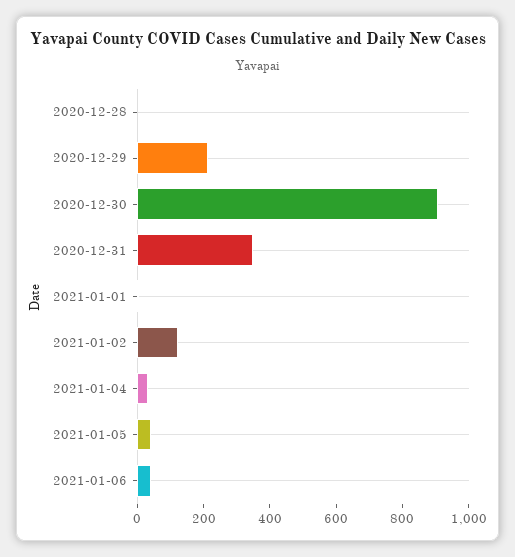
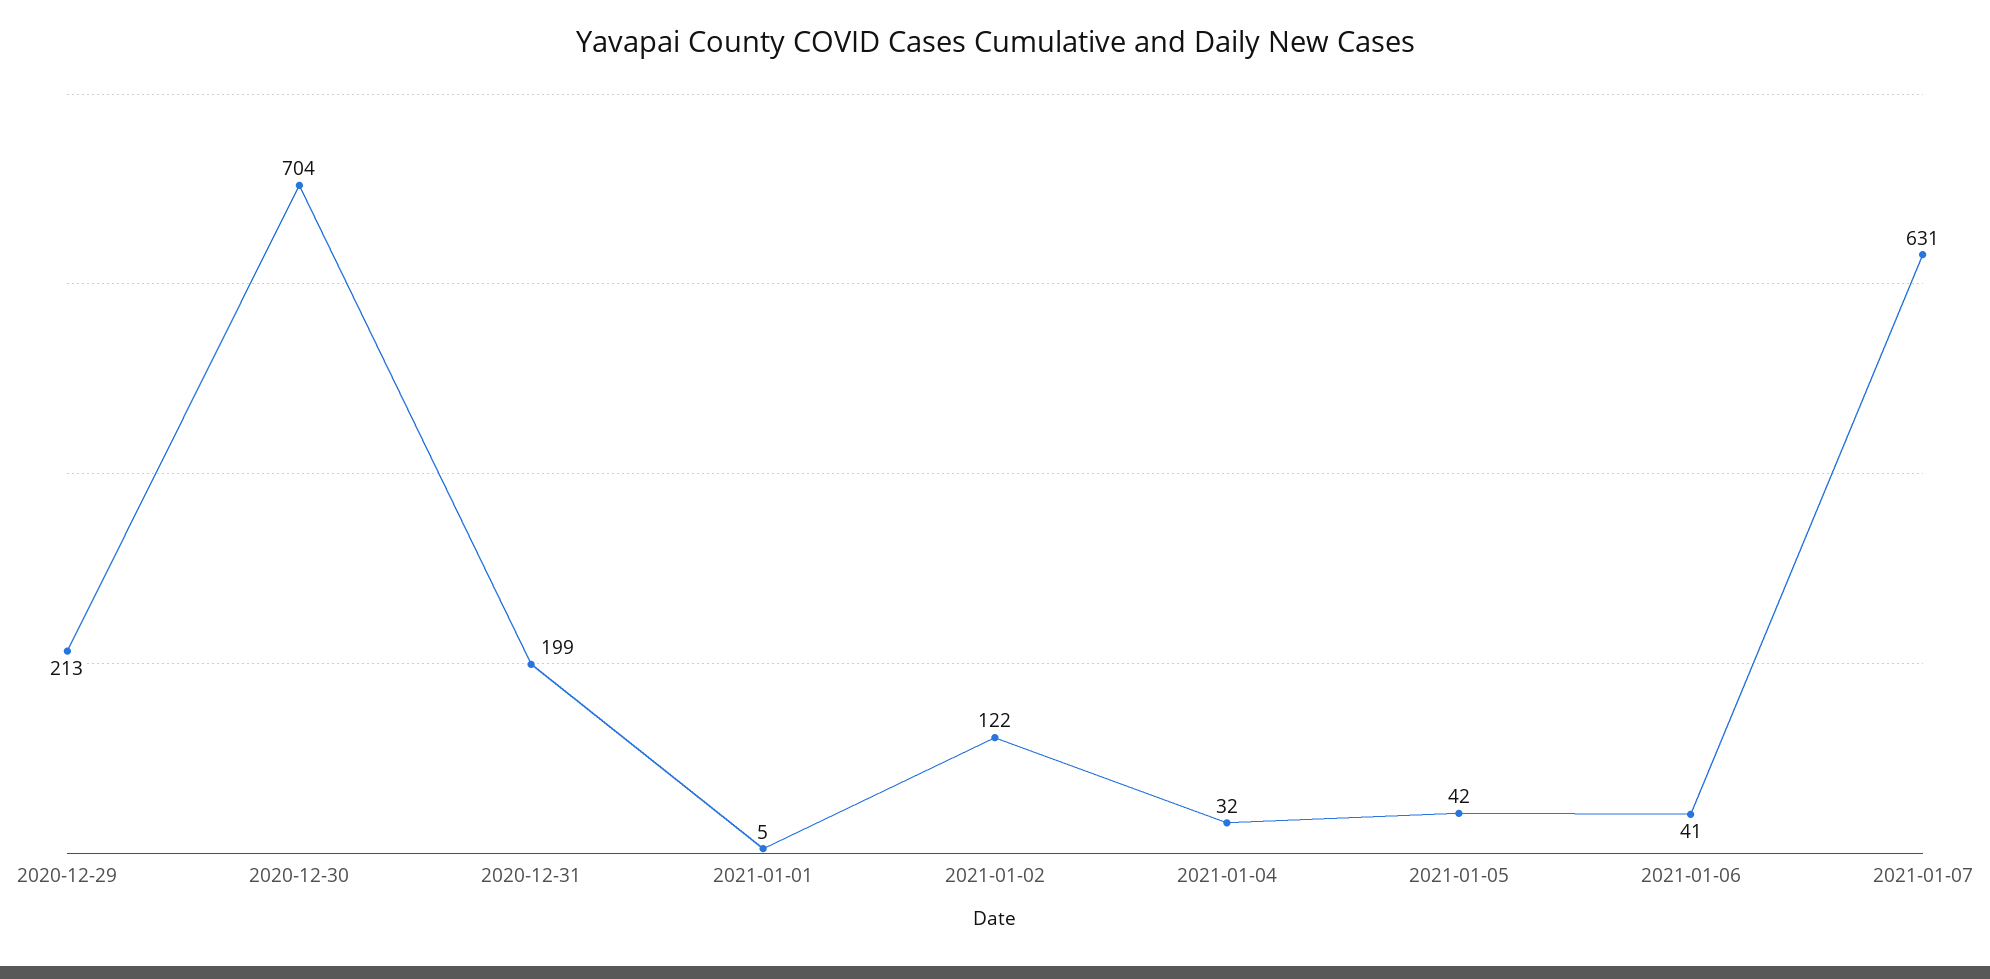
2020-12-28: 0 -> none
2020-12-30: 900 -> 704
2020-12-31: 350 -> 199
2021-01-07: none -> 631

